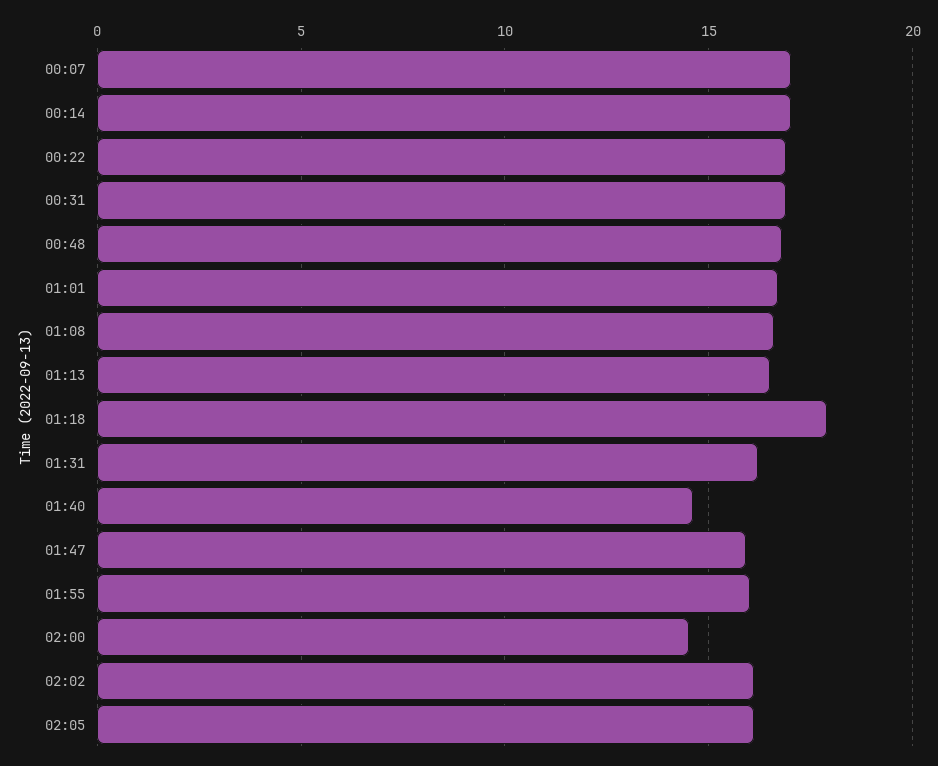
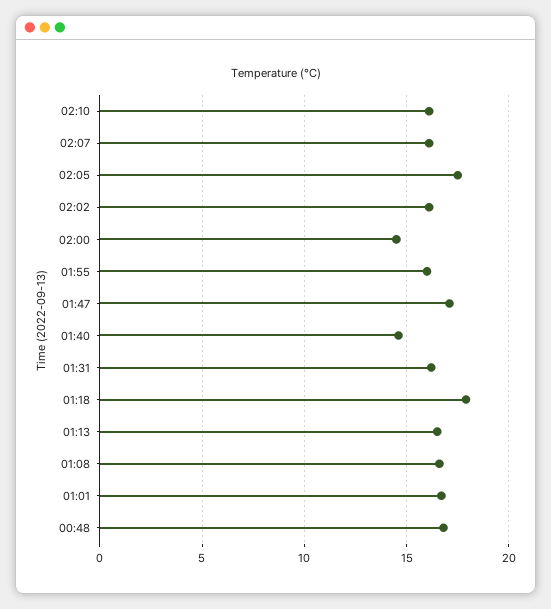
00:07: 17 -> none
00:14: 17 -> none
00:22: 17 -> none
00:31: 17 -> none
01:47: 16 -> 17
02:05: 16 -> 17.5
02:10: none -> 16
02:07: none -> 16

